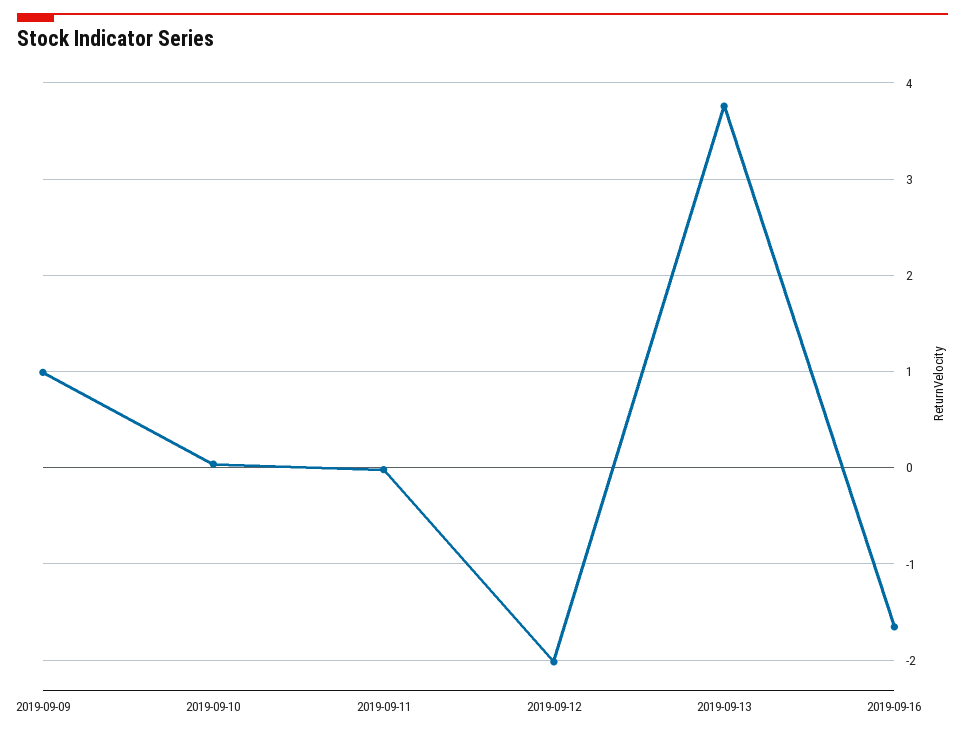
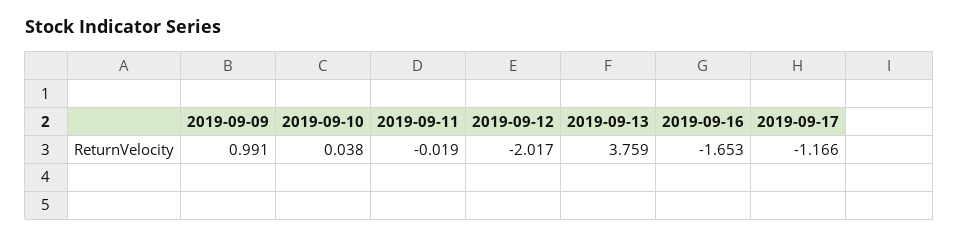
2019-09-17: none -> -1.166

